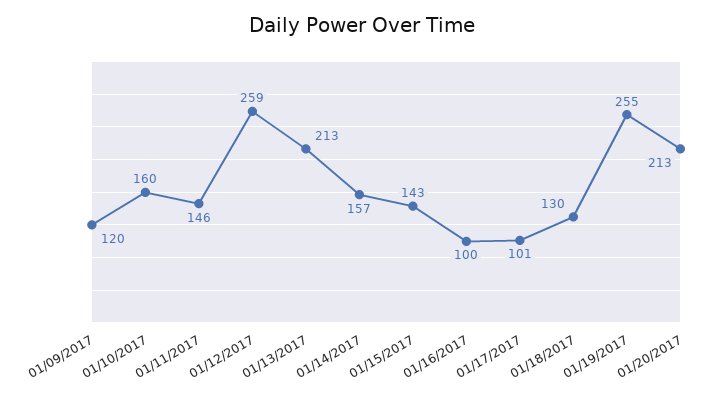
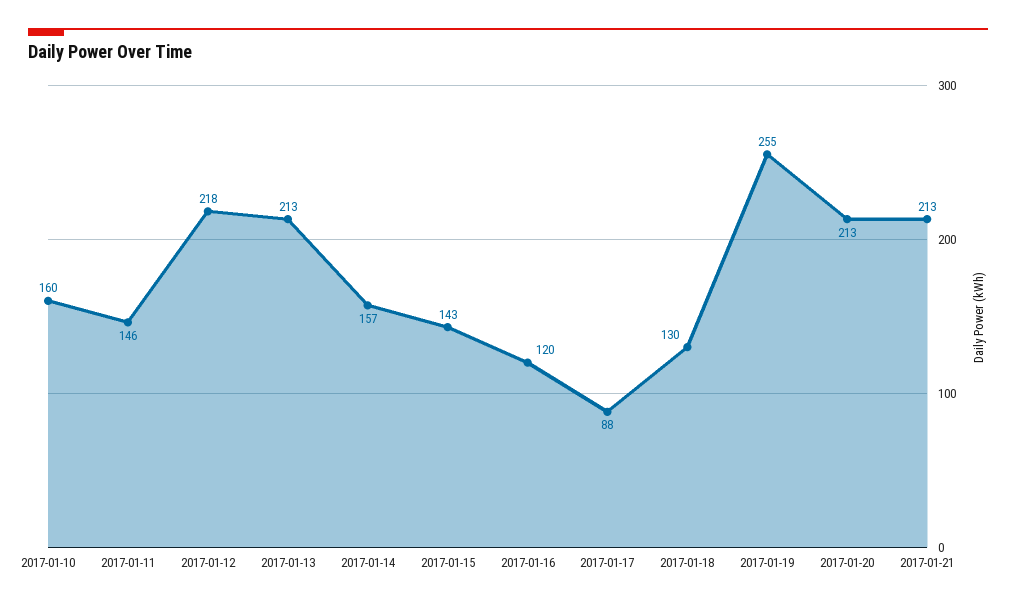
01/09/2017: 120 -> none
01/12/2017: 259 -> 218
01/16/2017: 100 -> 120
01/17/2017: 101 -> 88
2017-01-21: none -> 213

